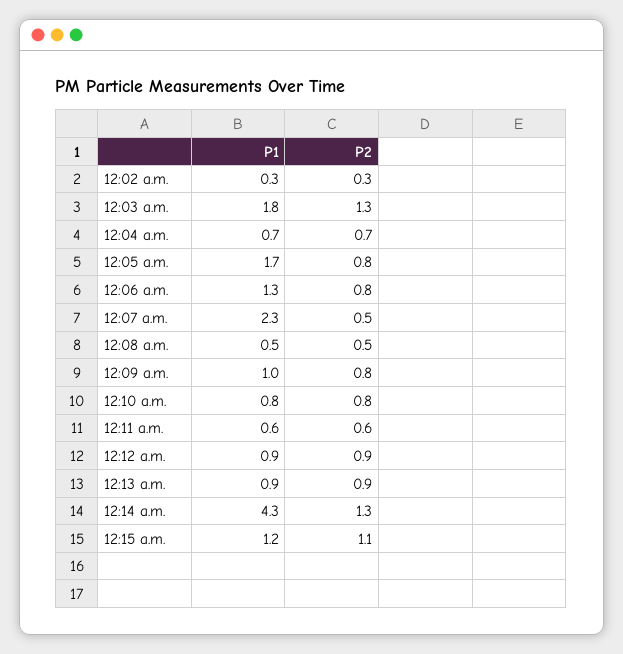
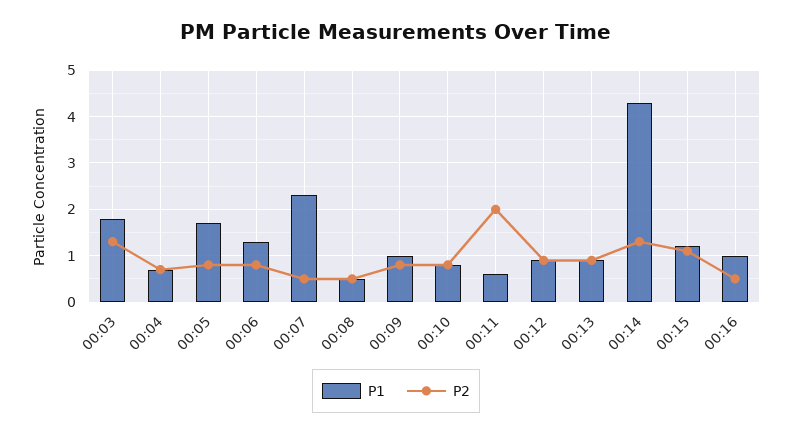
P1, 12:02 a.m.: 0.3 -> none
P2, 12:02 a.m.: 0.3 -> none
P2, 12:11 a.m.: 0.6 -> 2
P1, 00:16: none -> 1
P2, 00:16: none -> 0.5

